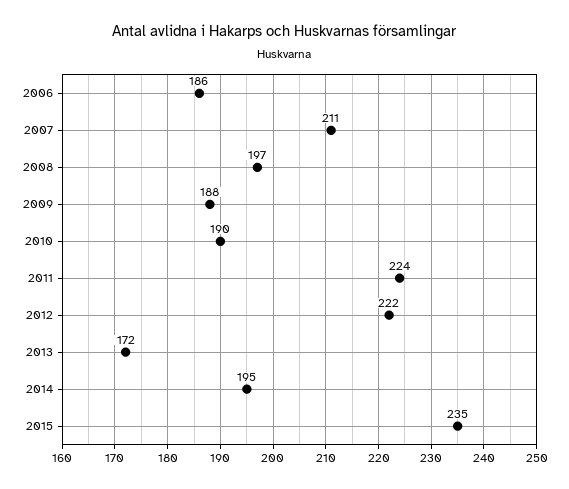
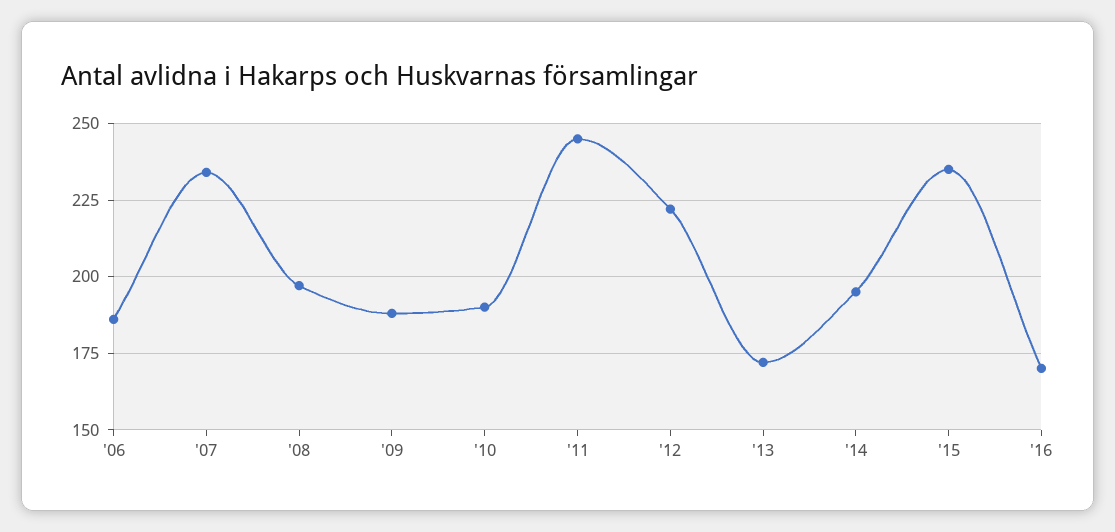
2007: 211 -> 235
2011: 224 -> 245
'16: none -> 170

